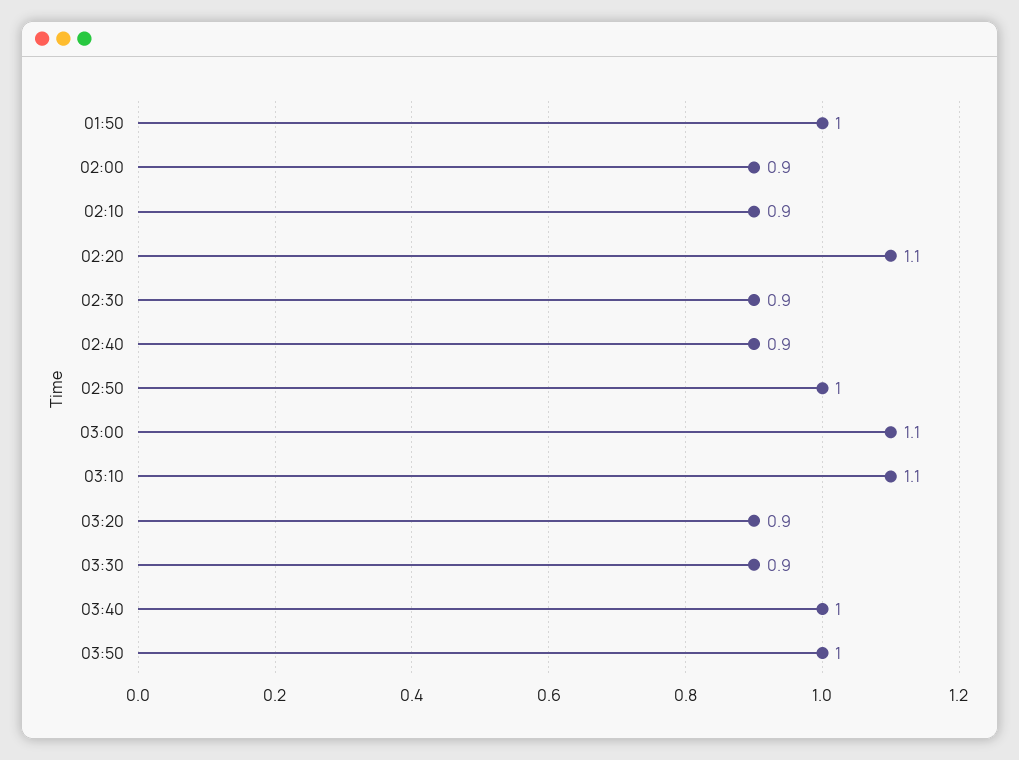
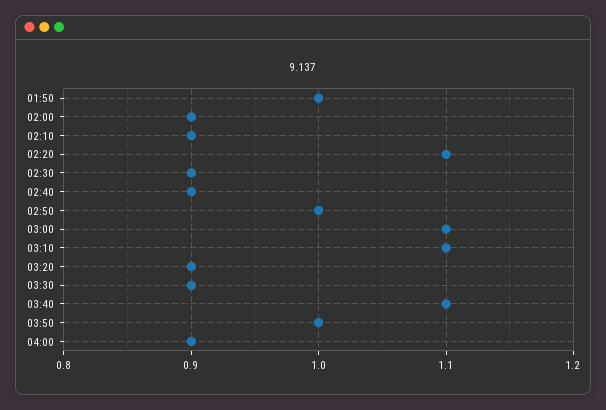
03:40: 1 -> 1.1
04:00: none -> 0.9

